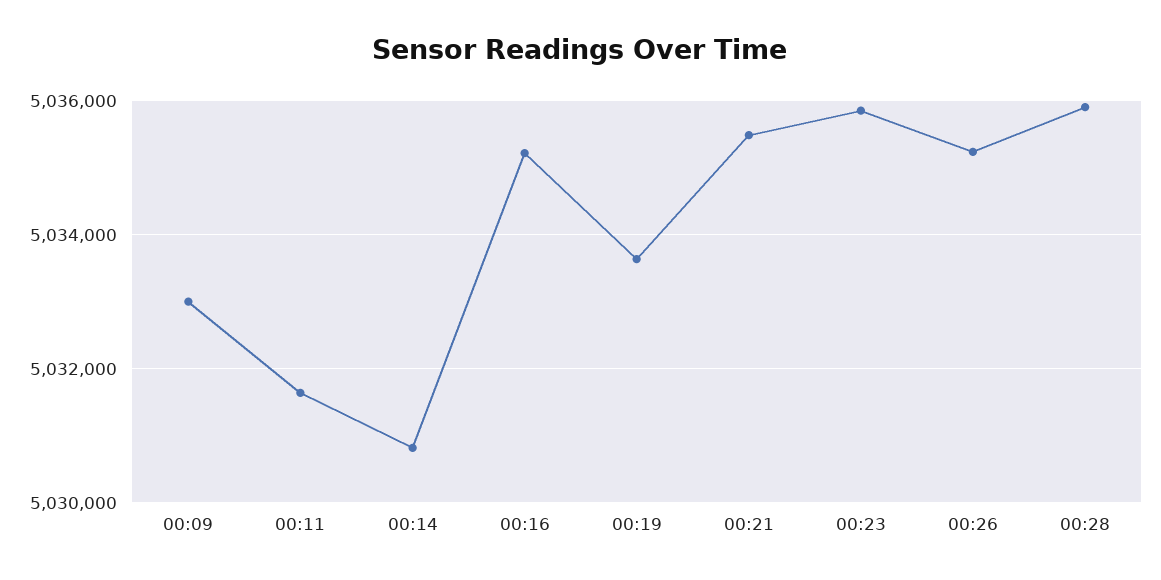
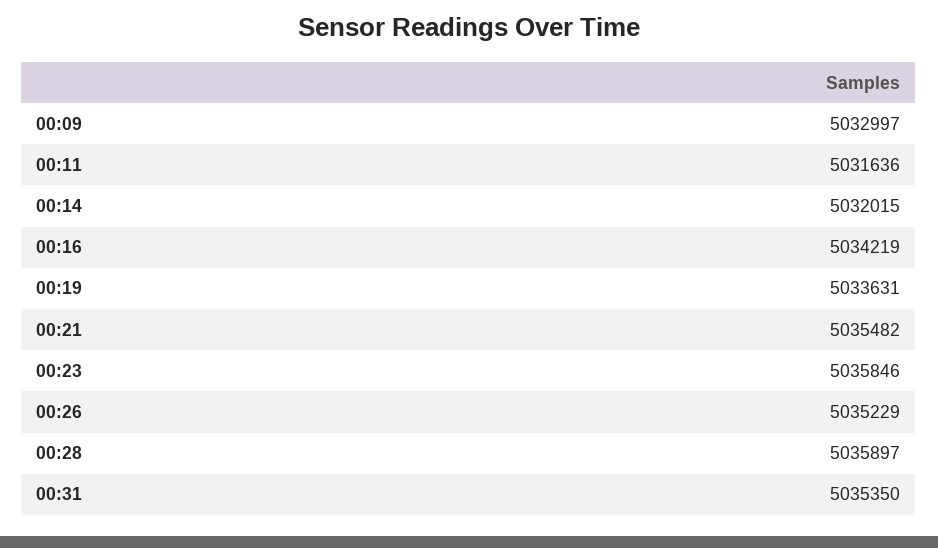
00:14: 5030800 -> 5032015
00:16: 5035200 -> 5034219
00:31: none -> 5035350

